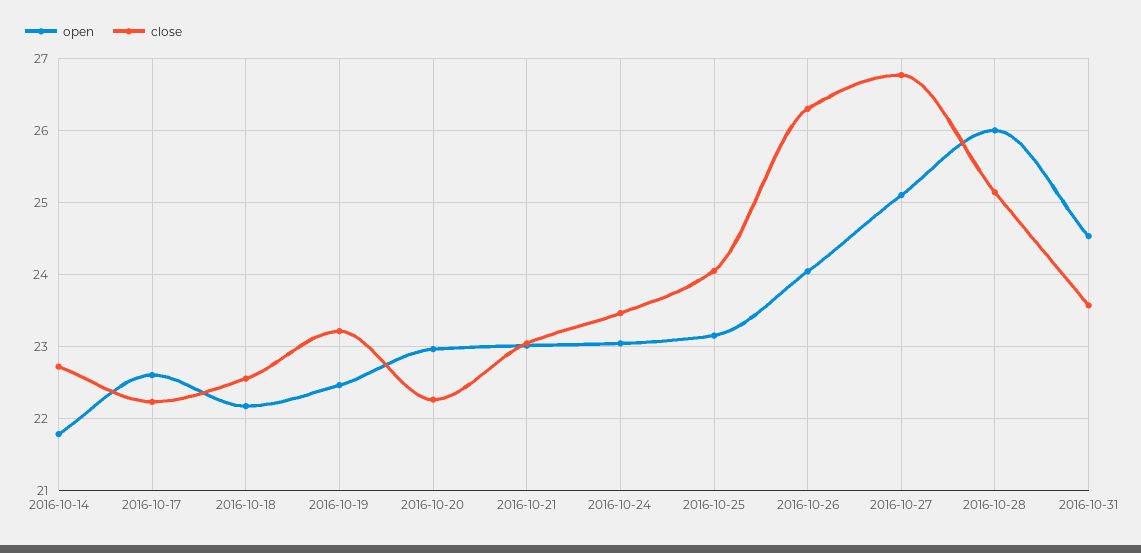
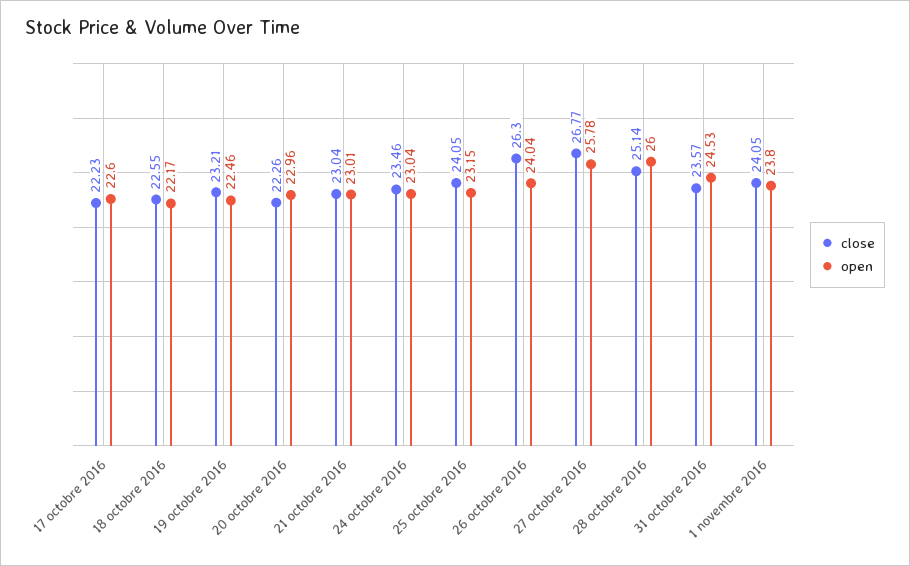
open, 2016-10-14: 21.8 -> none
close, 2016-10-14: 22.7 -> none
open, 2016-10-27: 25.1 -> 25.78
close, 1 novembre 2016: none -> 24.05
open, 1 novembre 2016: none -> 23.8

